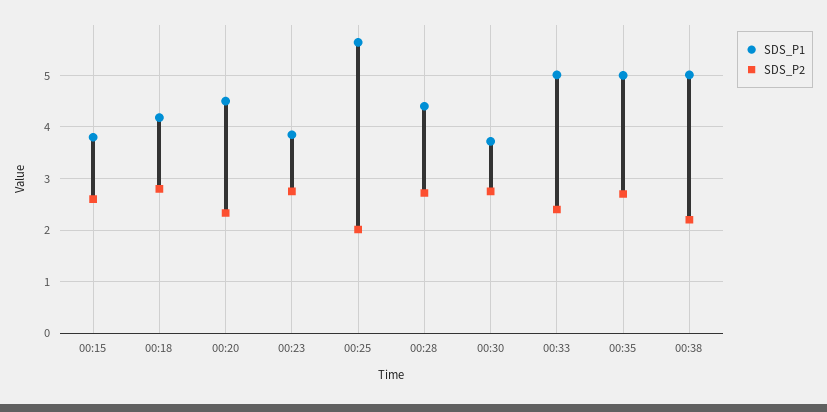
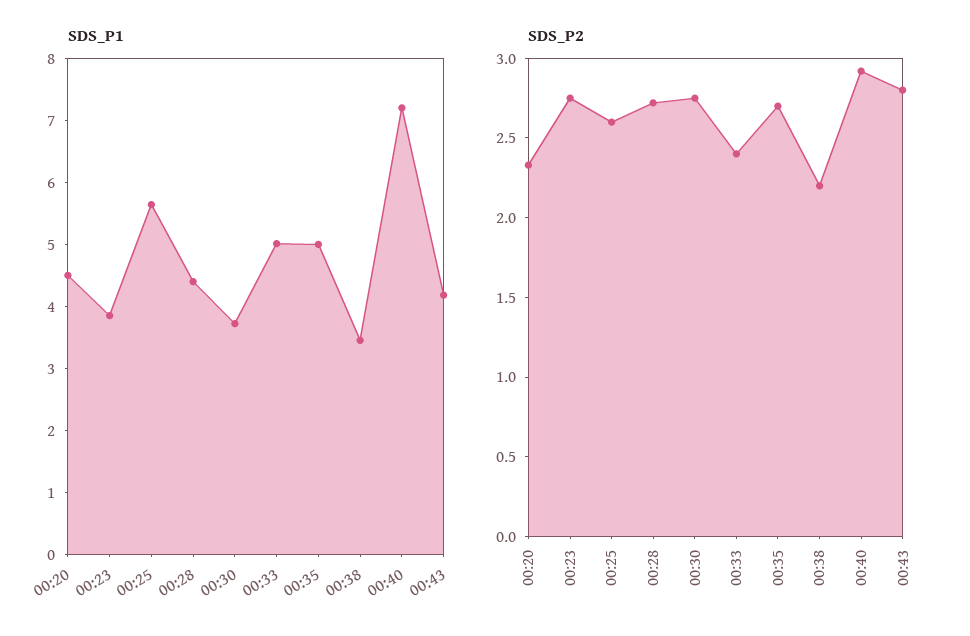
SDS_P1, 00:15: 3.8 -> none
SDS_P2, 00:15: 2.6 -> none
SDS_P1, 00:18: 4.2 -> none
SDS_P2, 00:18: 2.8 -> none
SDS_P2, 00:25: 2 -> 2.6
SDS_P1, 00:38: 5 -> 3.4
SDS_P1, 00:40: none -> 7.2
SDS_P1, 00:43: none -> 4.2
SDS_P2, 00:40: none -> 2.9
SDS_P2, 00:43: none -> 2.8

